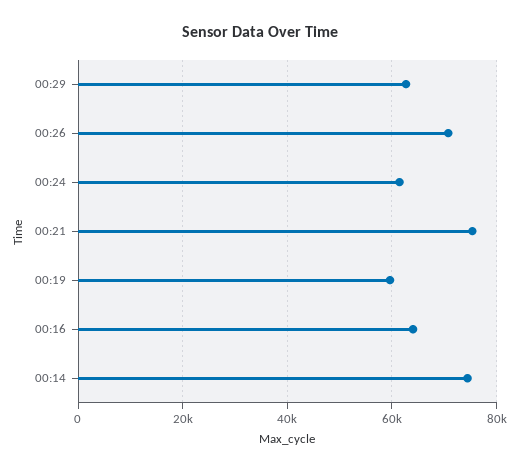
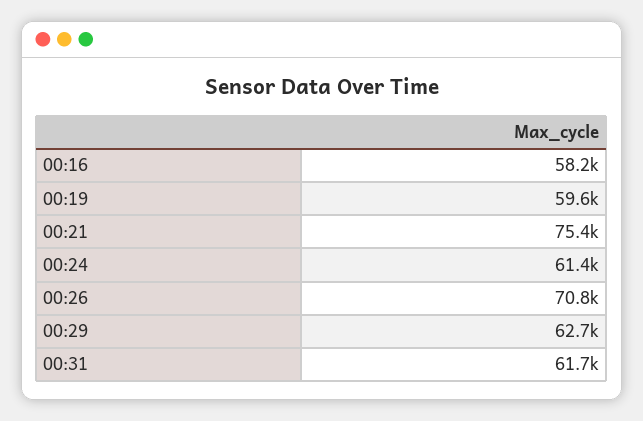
00:16: 64000 -> 58200
00:14: 74000 -> none
00:31: none -> 61700

